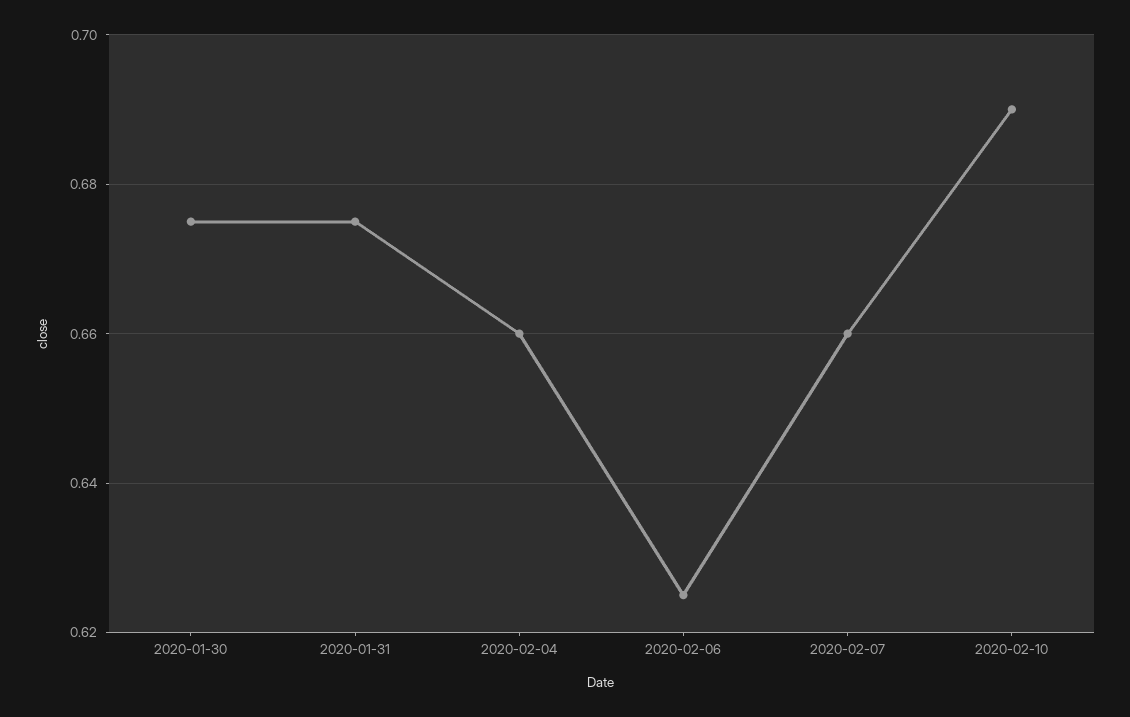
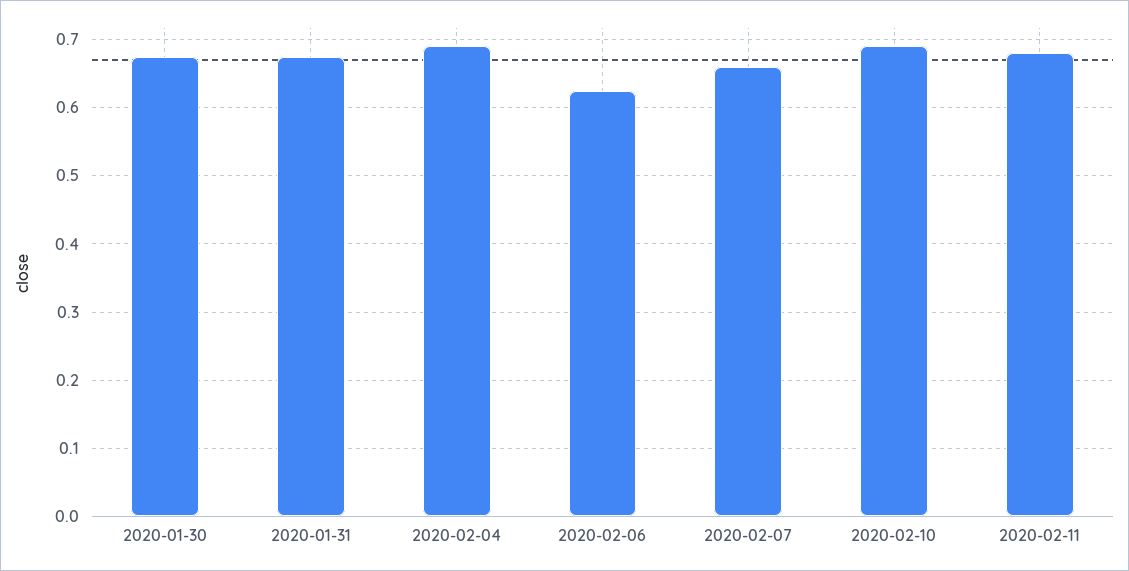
2020-02-04: 0.66 -> 0.69
2020-02-11: none -> 0.68

